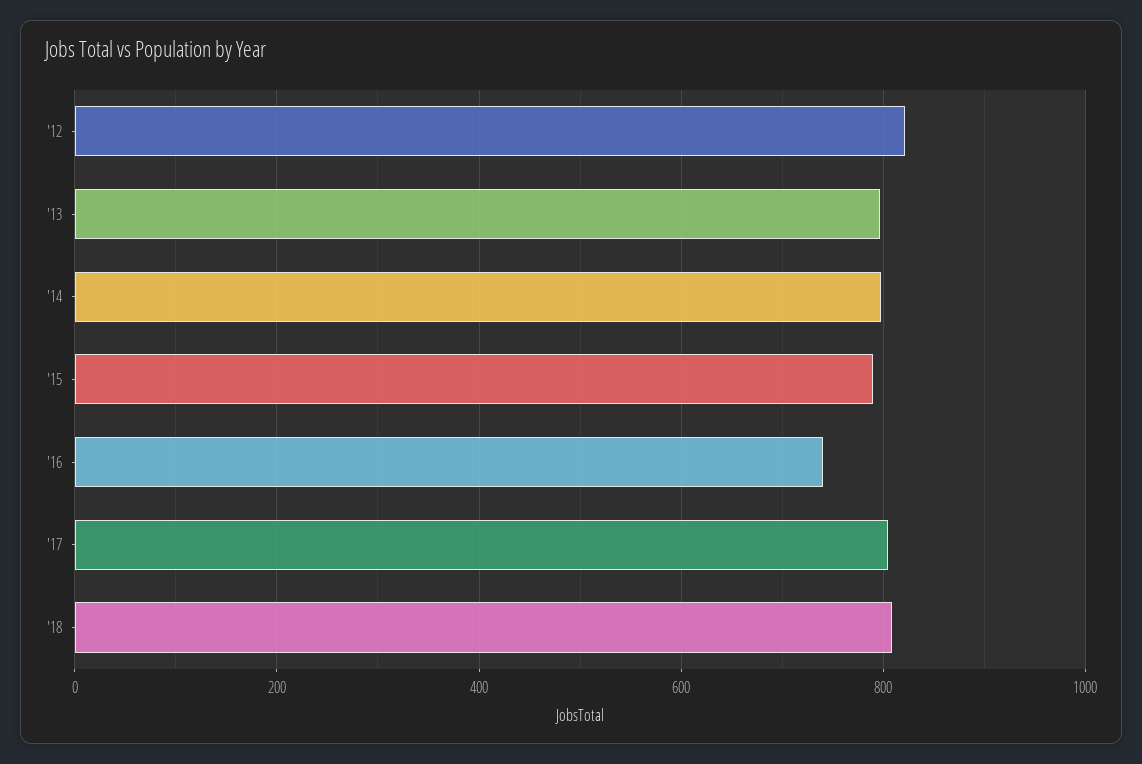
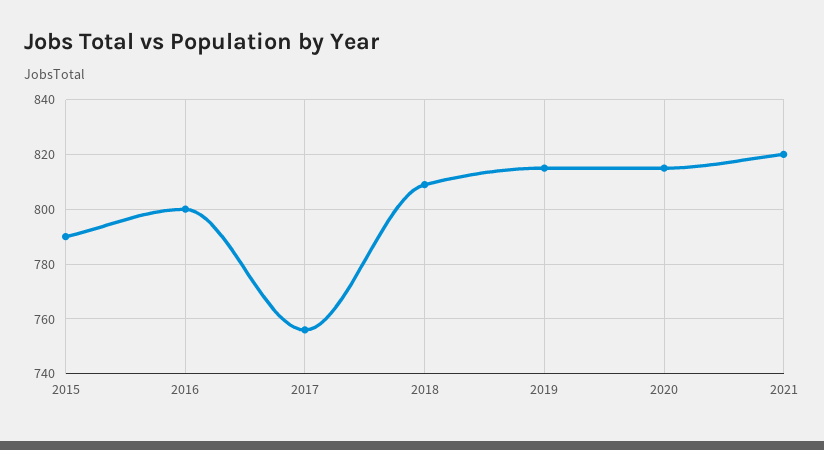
'12: 820 -> none
'13: 800 -> none
'14: 800 -> none
'16: 740 -> 800
'17: 800 -> 755
2019: none -> 815
2020: none -> 815
2021: none -> 820

